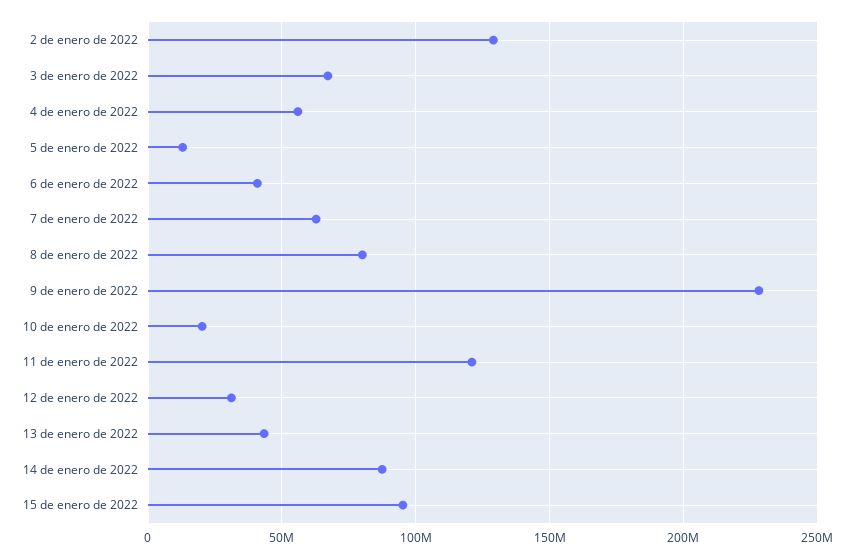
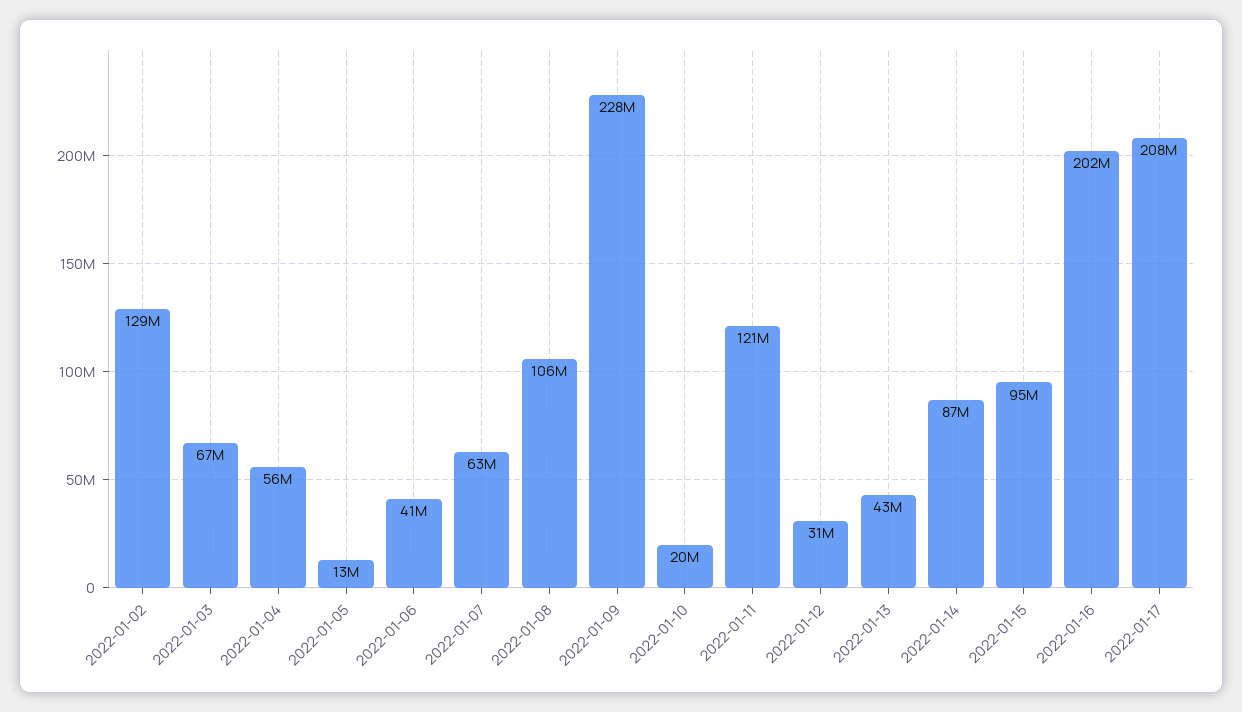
8 de enero de 2022: 80000000 -> 106000000
2022-01-16: none -> 202000000
2022-01-17: none -> 208000000

